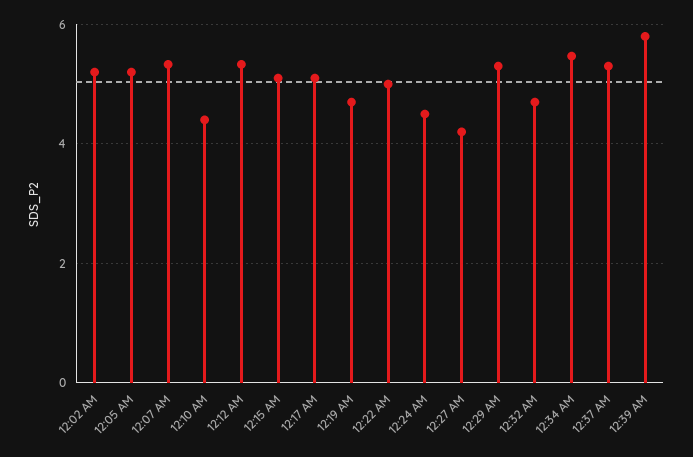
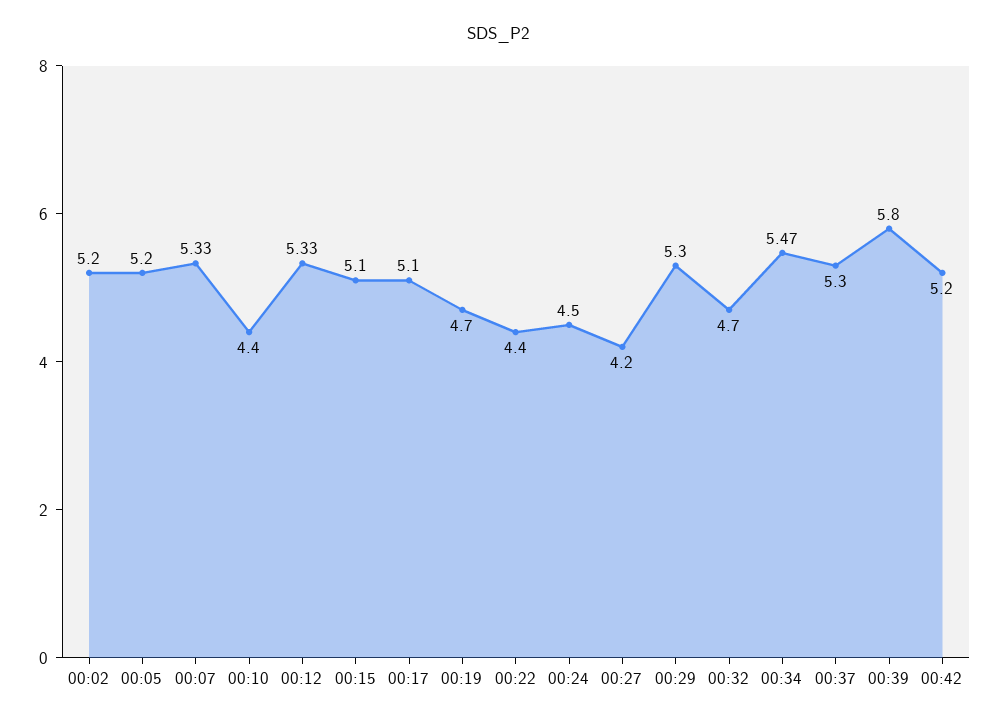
12:22 AM: 5 -> 4.4
00:42: none -> 5.2

